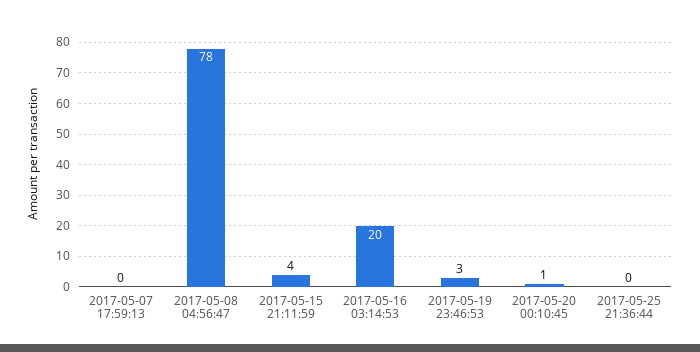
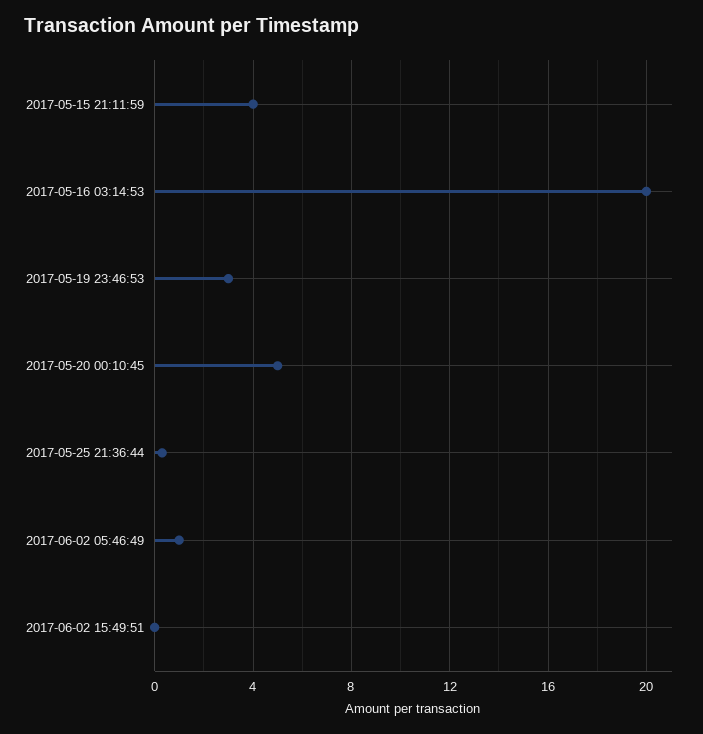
2017-05-07 17:59:13: 0 -> none
2017-05-08 04:56:47: 78 -> none
2017-05-20 00:10:45: 1 -> 5
2017-06-02 05:46:49: none -> 1
2017-06-02 15:49:51: none -> 0

